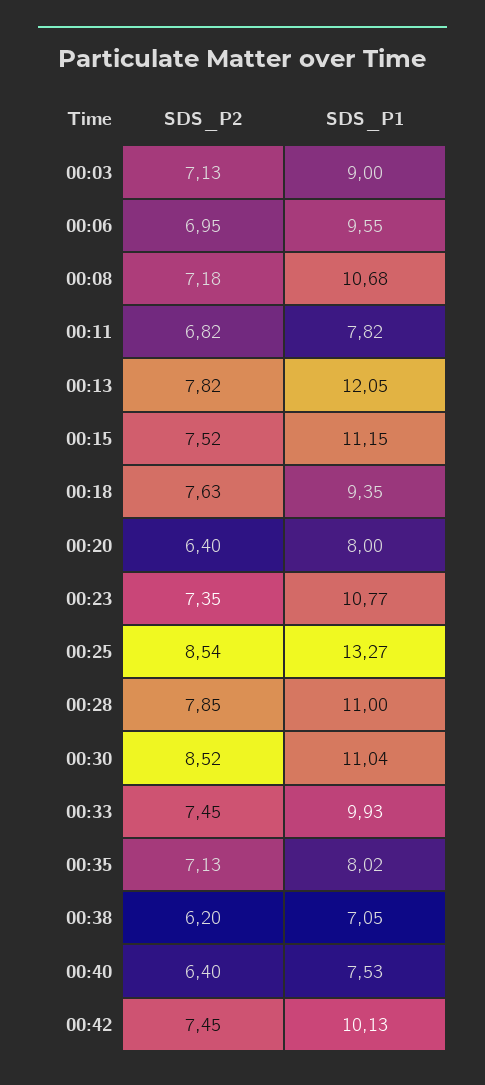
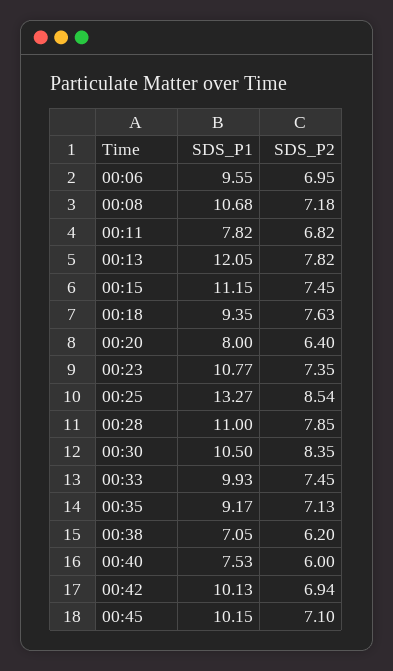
SDS_P2, 00:03: 7.13 -> none
SDS_P1, 00:03: 9 -> none
SDS_P2, 00:15: 7.52 -> 7.45
SDS_P2, 00:30: 8.52 -> 8.35
SDS_P1, 00:30: 11.04 -> 10.5
SDS_P1, 00:35: 8.02 -> 9.17
SDS_P2, 00:40: 6.4 -> 6
SDS_P2, 00:42: 7.45 -> 6.94
SDS_P1, 00:45: none -> 10.15
SDS_P2, 00:45: none -> 7.1

